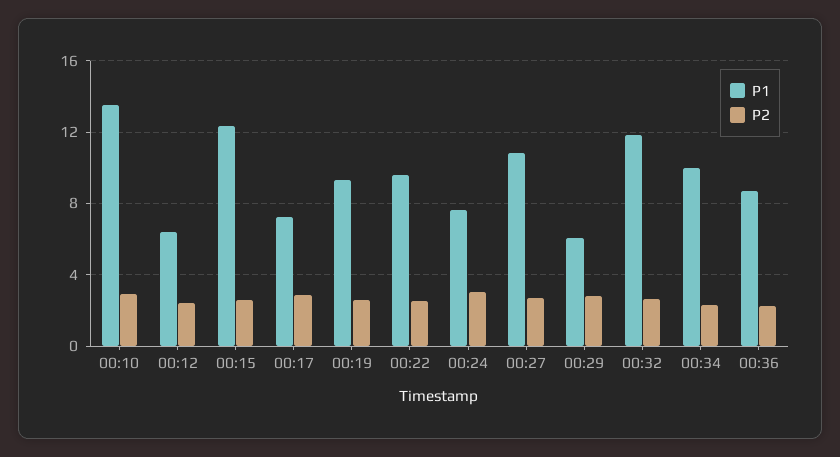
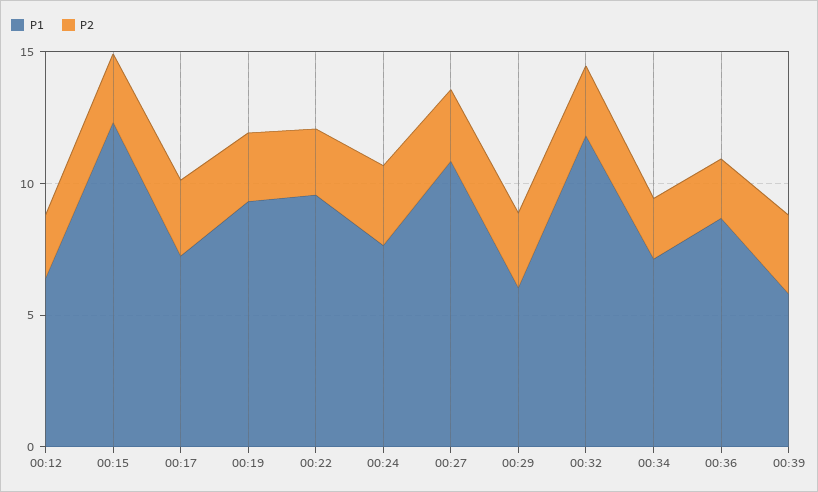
P1, 00:10: 13.5 -> none
P2, 00:10: 3 -> none
P1, 00:34: 10 -> 7
P1, 00:39: none -> 6
P2, 00:39: none -> 3

